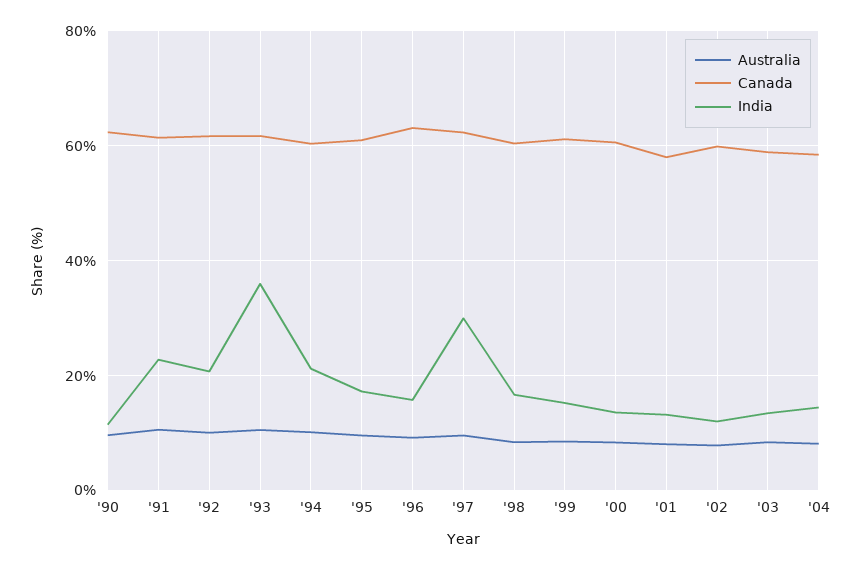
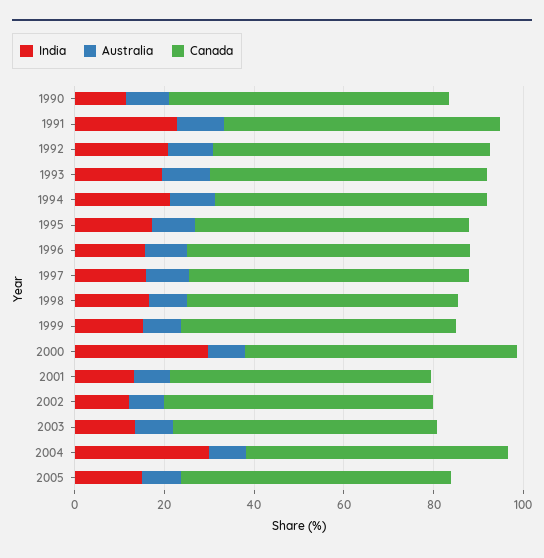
India, '93: 36 -> 20
India, '97: 30 -> 15
India, '00: 14 -> 30
India, '04: 14 -> 30
India, 2005: none -> 15
Australia, 2005: none -> 10
Canada, 2005: none -> 60

